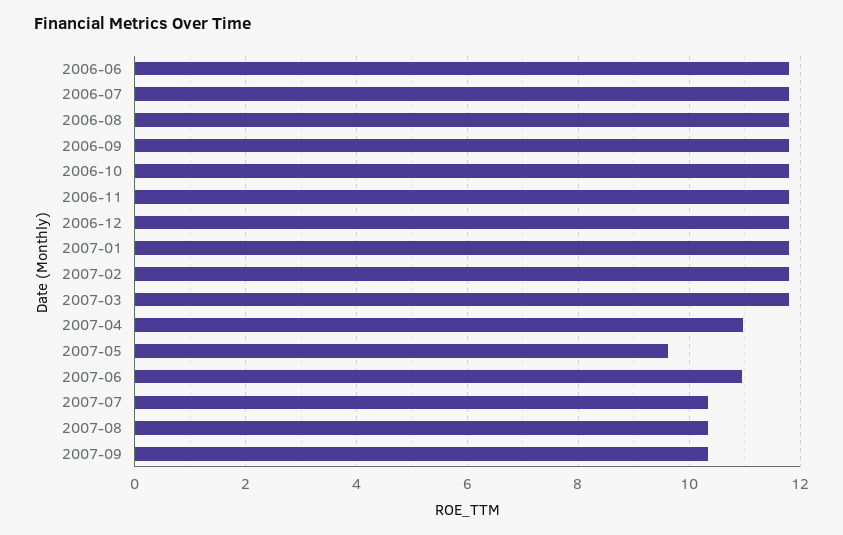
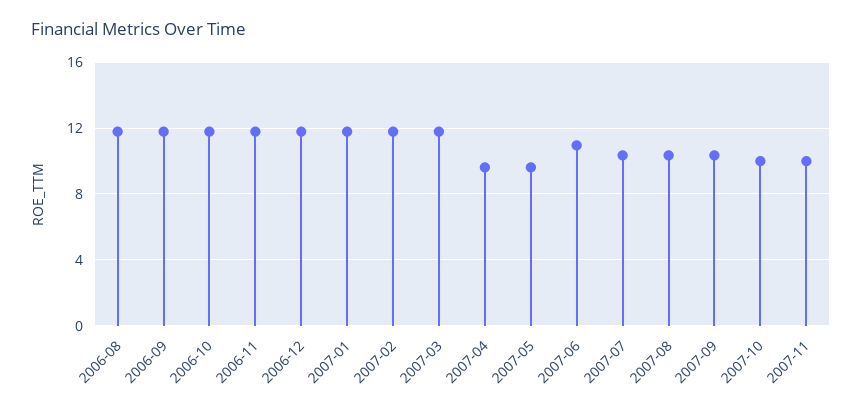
2006-06: 11.8 -> none
2006-07: 11.8 -> none
2007-04: 11 -> 9.5
2007-10: none -> 10
2007-11: none -> 10

